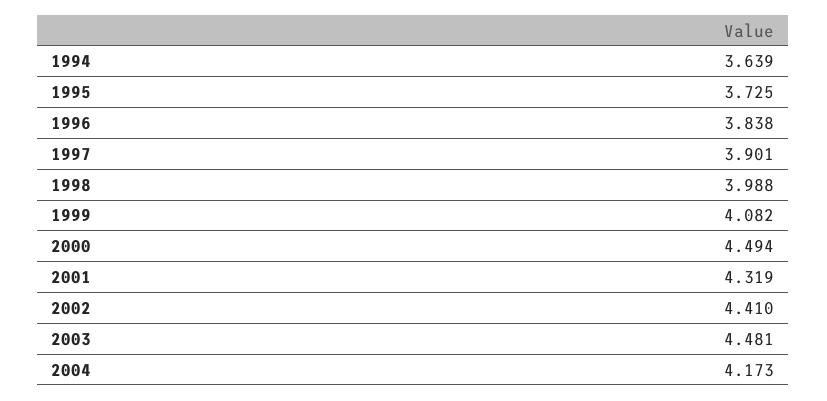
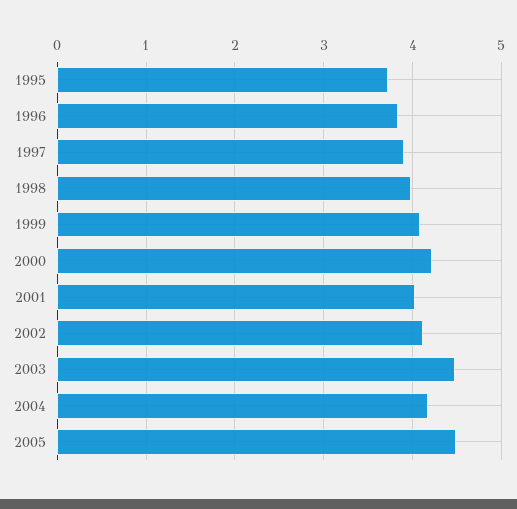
1994: 3.639 -> none
2000: 4.494 -> 4.2
2001: 4.319 -> 4
2002: 4.41 -> 4.1
2005: none -> 4.5

